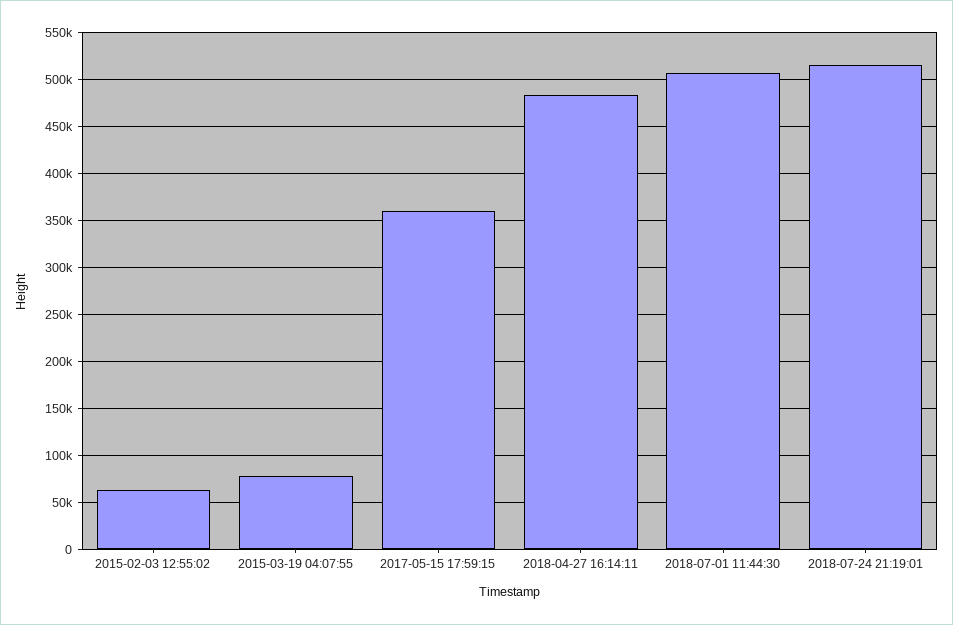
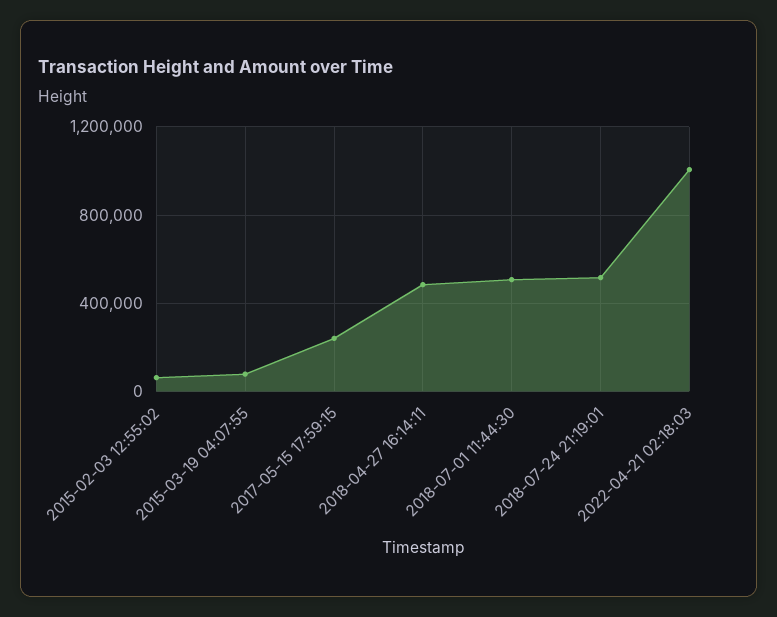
2017-05-15 17:59:15: 360000 -> 250000
2022-04-21 02:18:03: none -> 1000000

